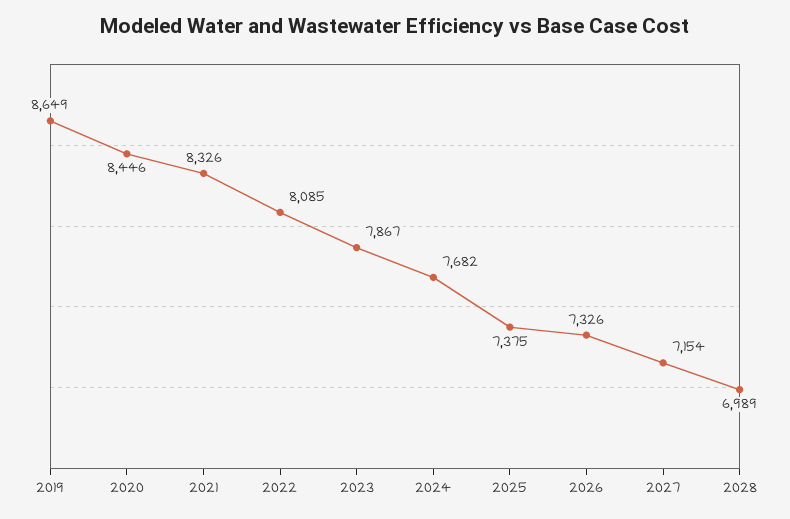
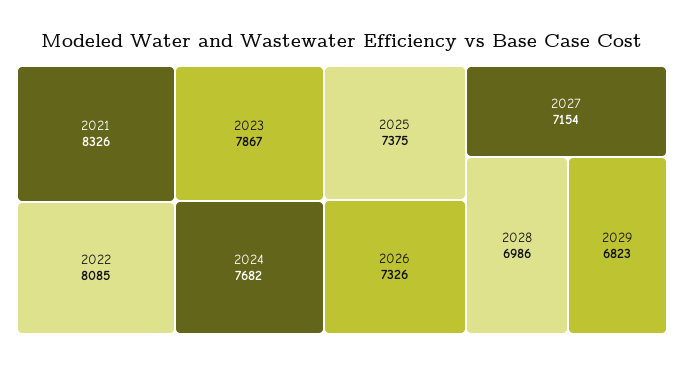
2019: 8649 -> none
2020: 8446 -> none
2028: 6989 -> 6986
2029: none -> 6823

